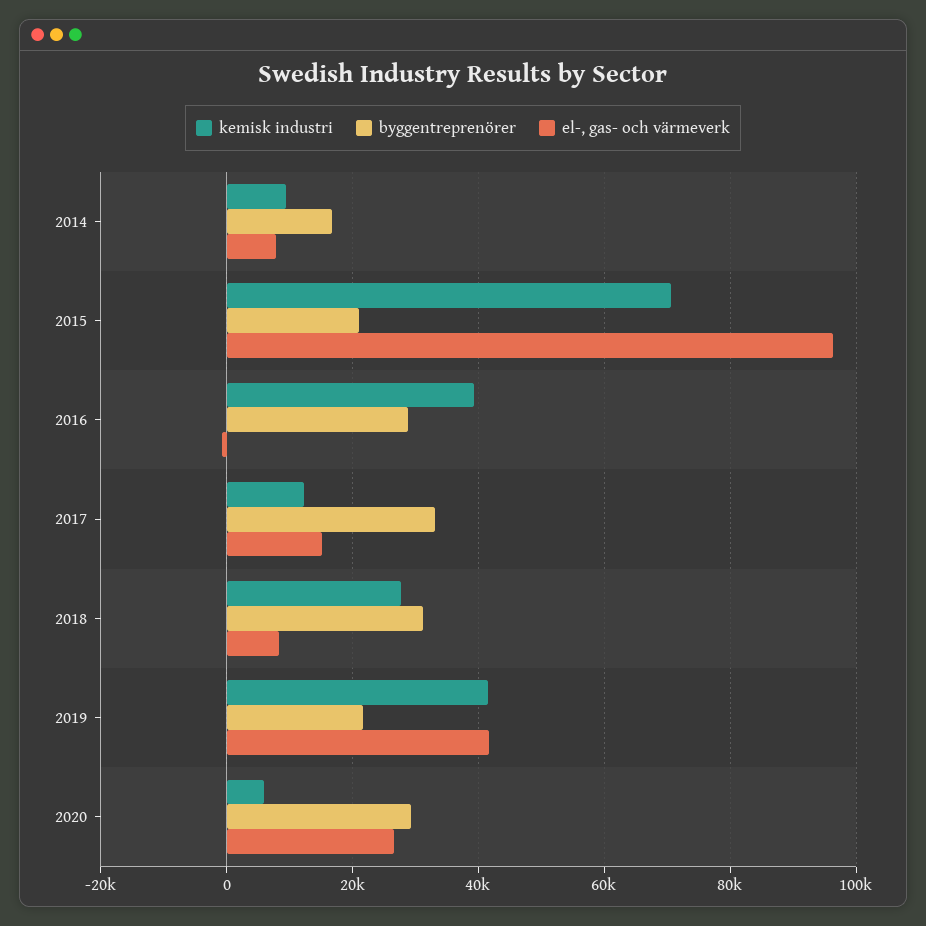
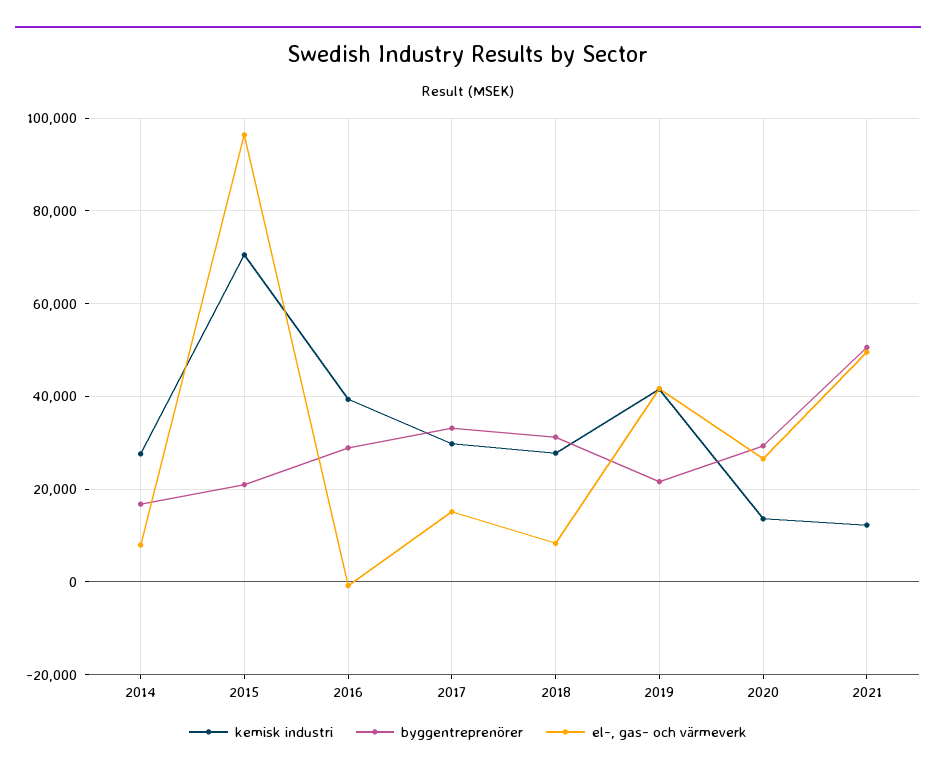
kemisk industri, 2014: 10000 -> 28000
kemisk industri, 2017: 12000 -> 30000
kemisk industri, 2020: 6000 -> 14000
kemisk industri, 2021: none -> 12000
byggentreprenörer, 2021: none -> 50000
el-, gas- och värmeverk, 2021: none -> 50000

